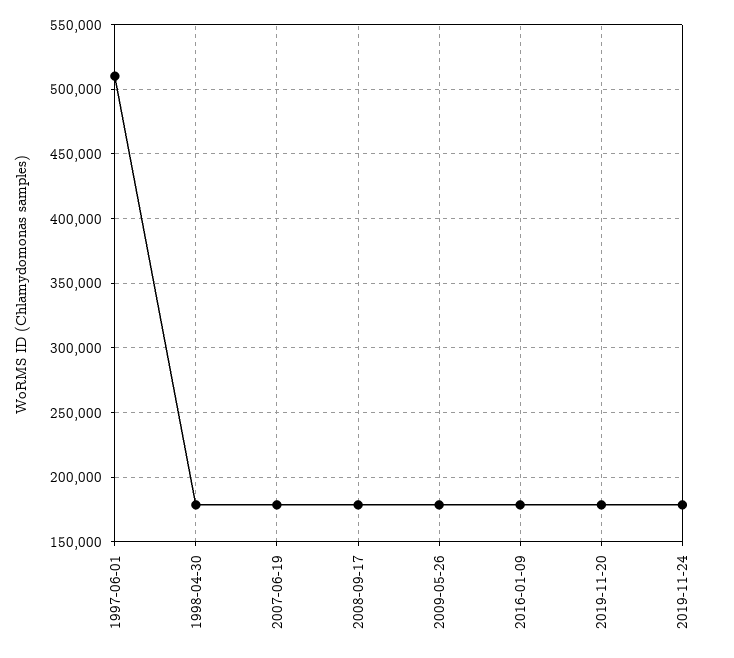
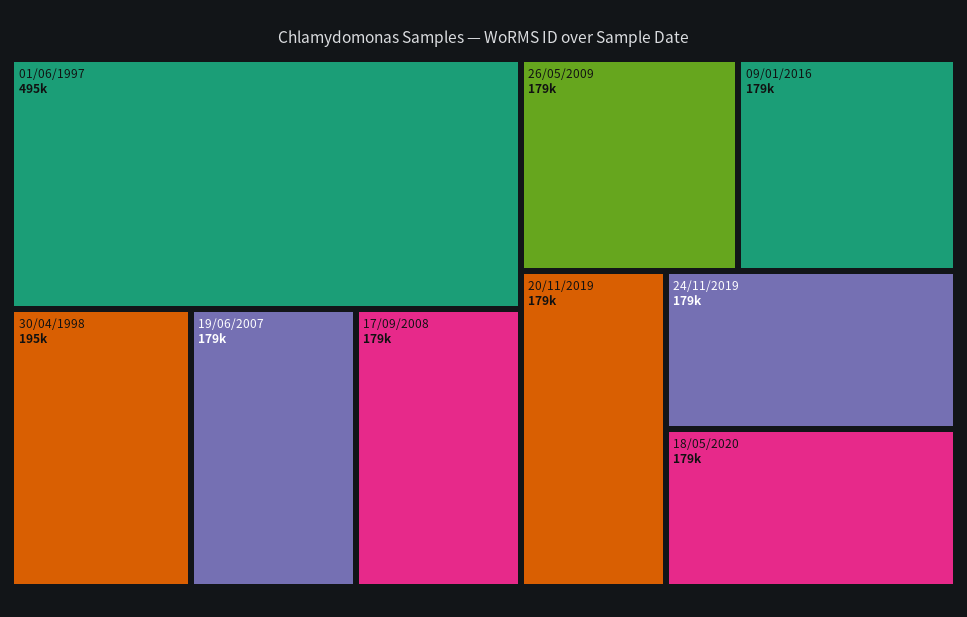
1997-06-01: 510000 -> 495000
1998-04-30: 180000 -> 195000
18/05/2020: none -> 179000

